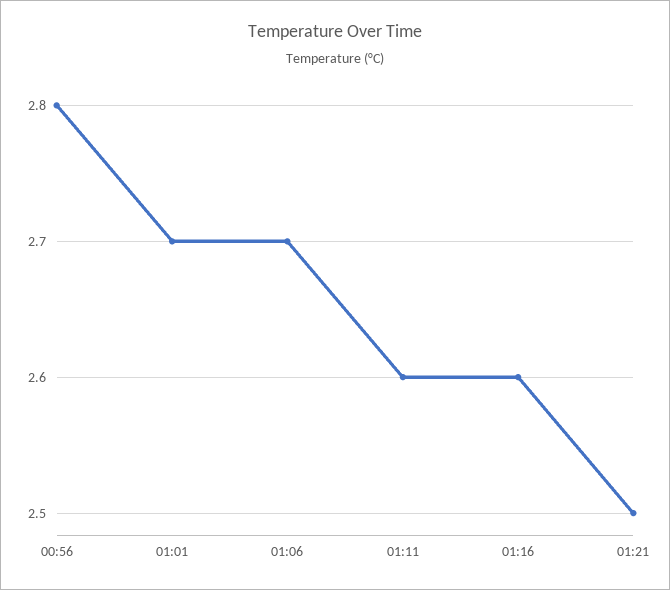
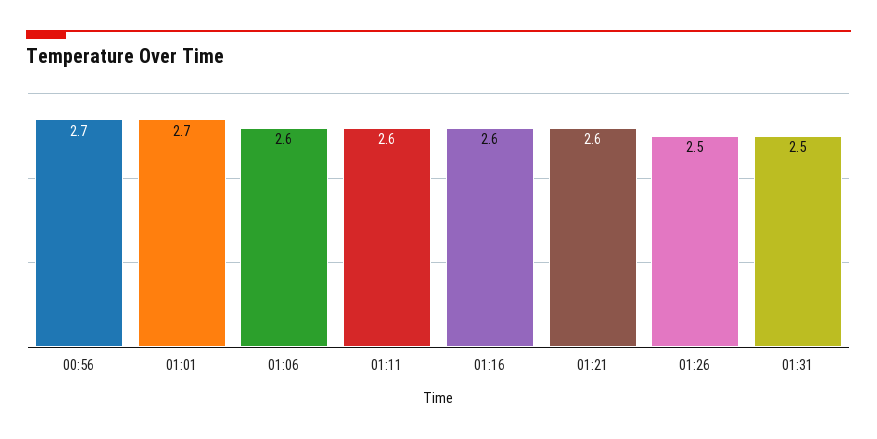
00:56: 2.8 -> 2.7
01:06: 2.7 -> 2.6
01:21: 2.5 -> 2.6
01:26: none -> 2.5
01:31: none -> 2.5

